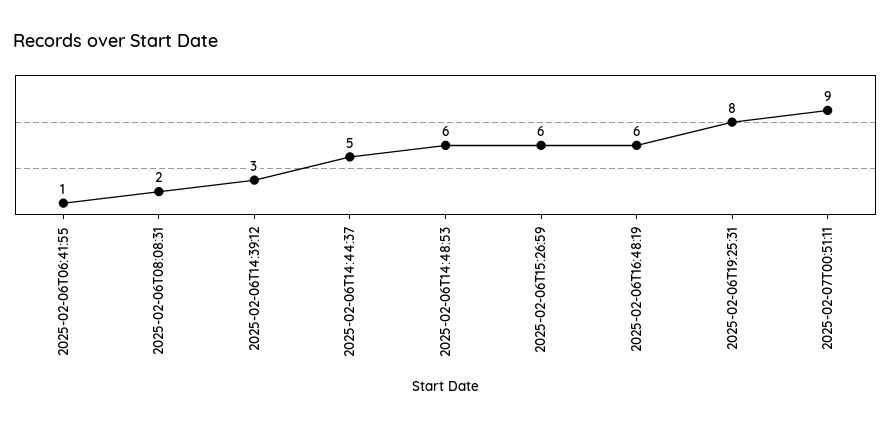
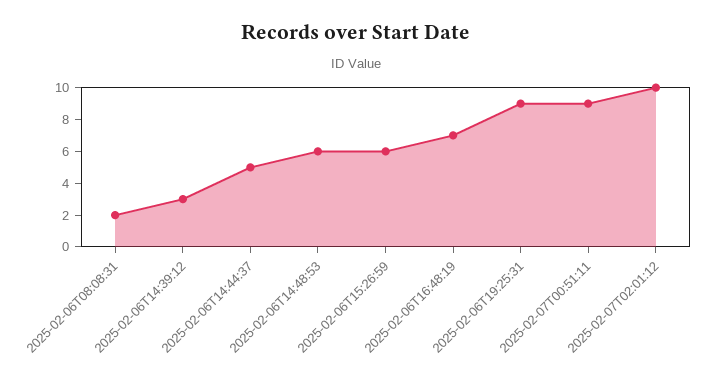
2025-02-06T06:41:55: 1 -> none
2025-02-06T16:48:19: 6 -> 7
2025-02-06T19:25:31: 8 -> 9
2025-02-07T02:01:12: none -> 10

